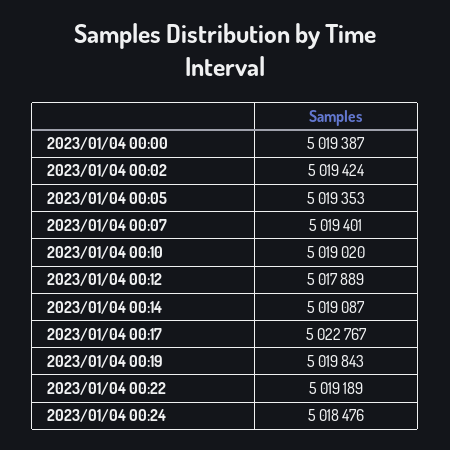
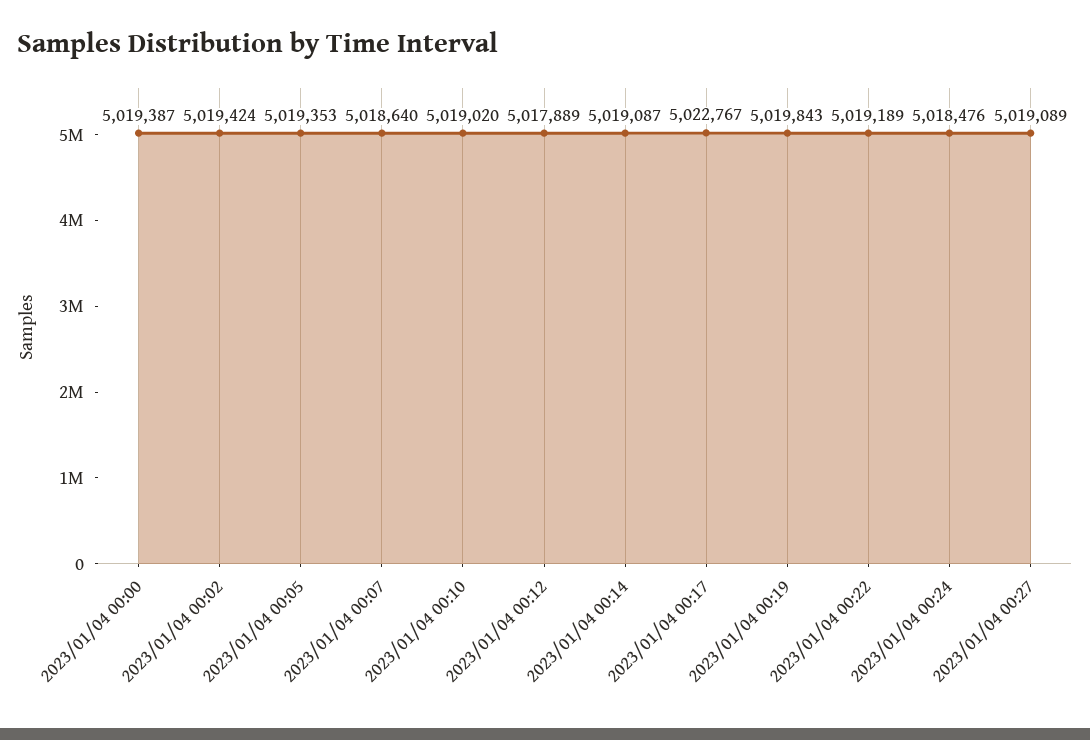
2023/01/04 00:07: 5019401 -> 5018640
2023/01/04 00:27: none -> 5019089

